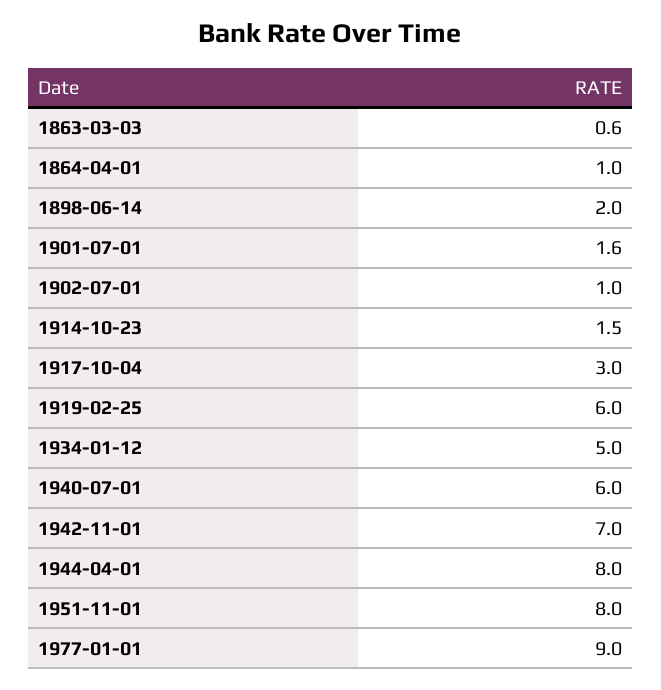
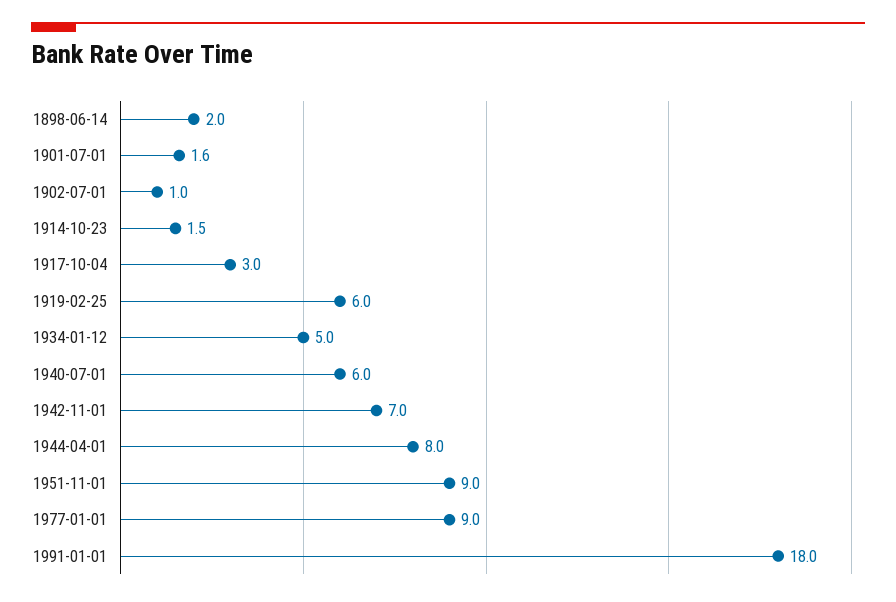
1863-03-03: 0.6 -> none
1864-04-01: 1 -> none
1951-11-01: 8 -> 9
1991-01-01: none -> 18

